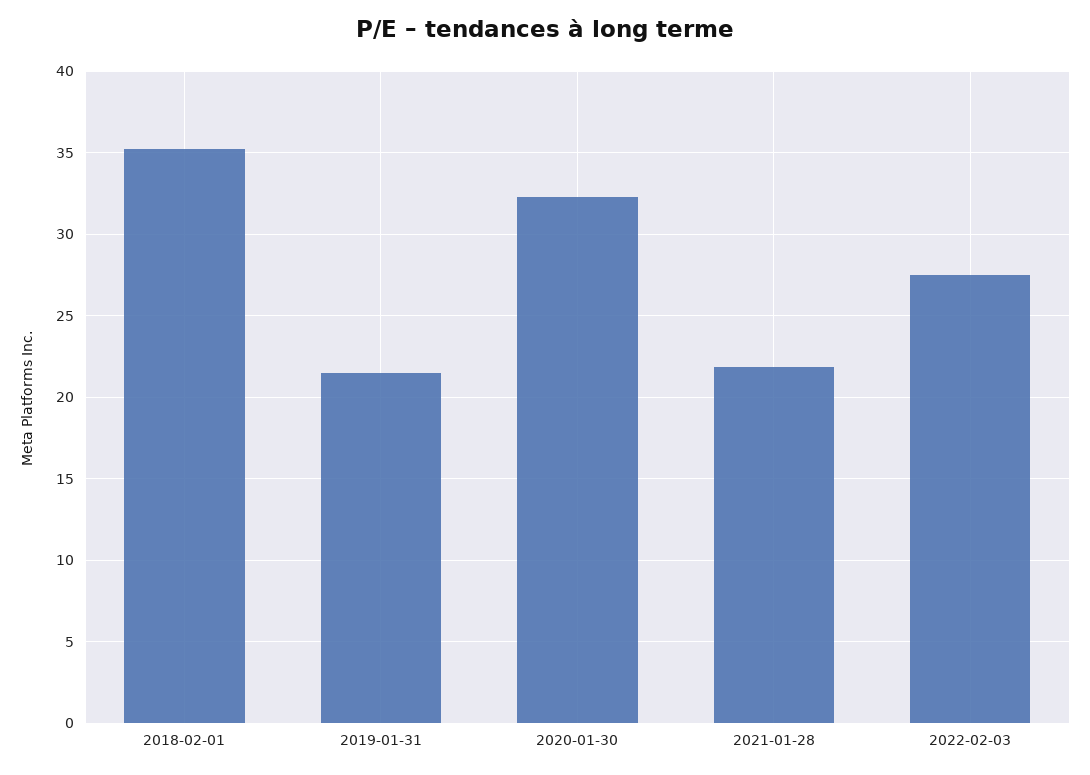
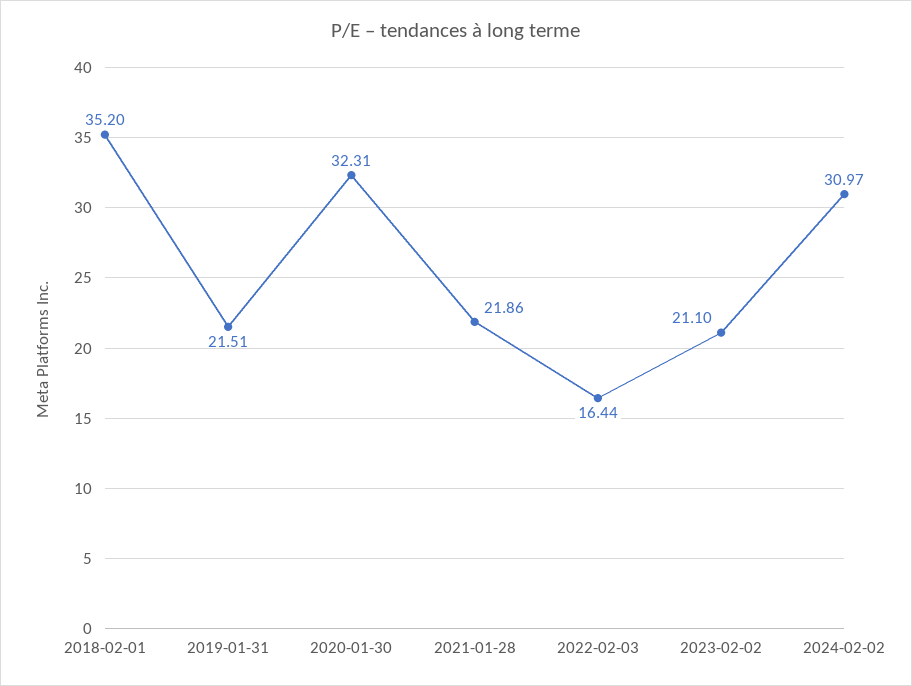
2022-02-03: 27.5 -> 16.44
2023-02-02: none -> 21.1
2024-02-02: none -> 30.97

